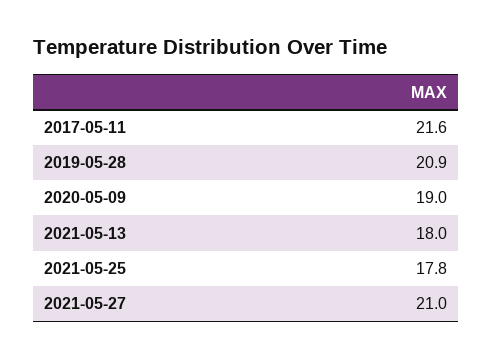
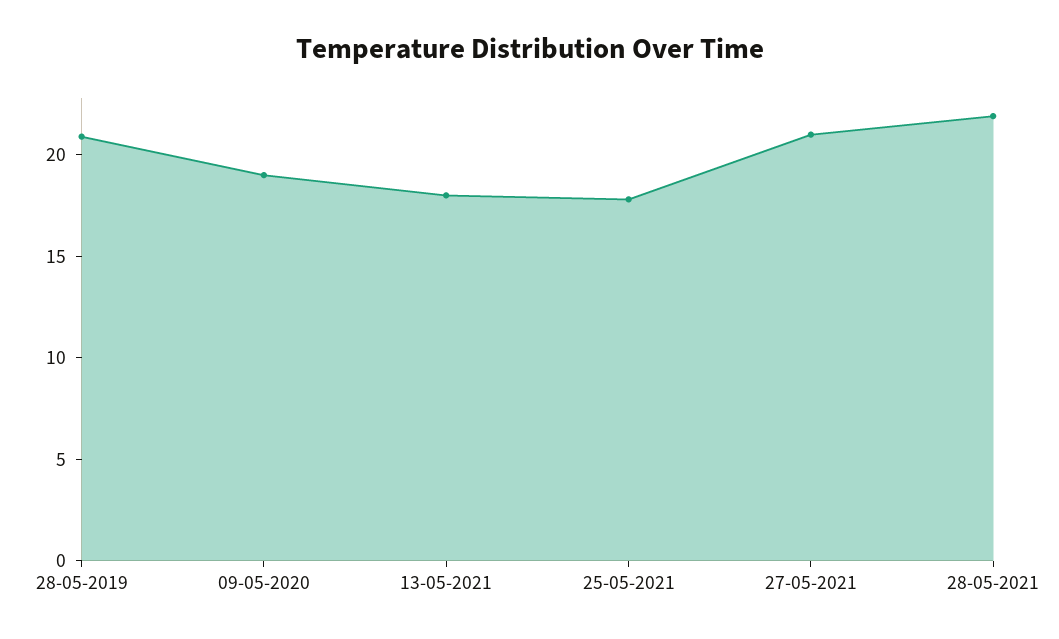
2017-05-11: 21.6 -> none
28-05-2021: none -> 22

